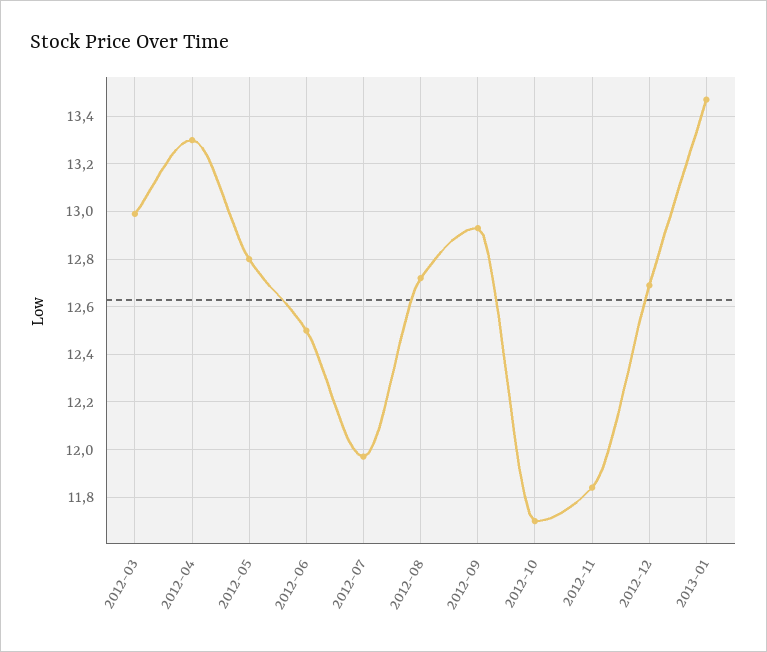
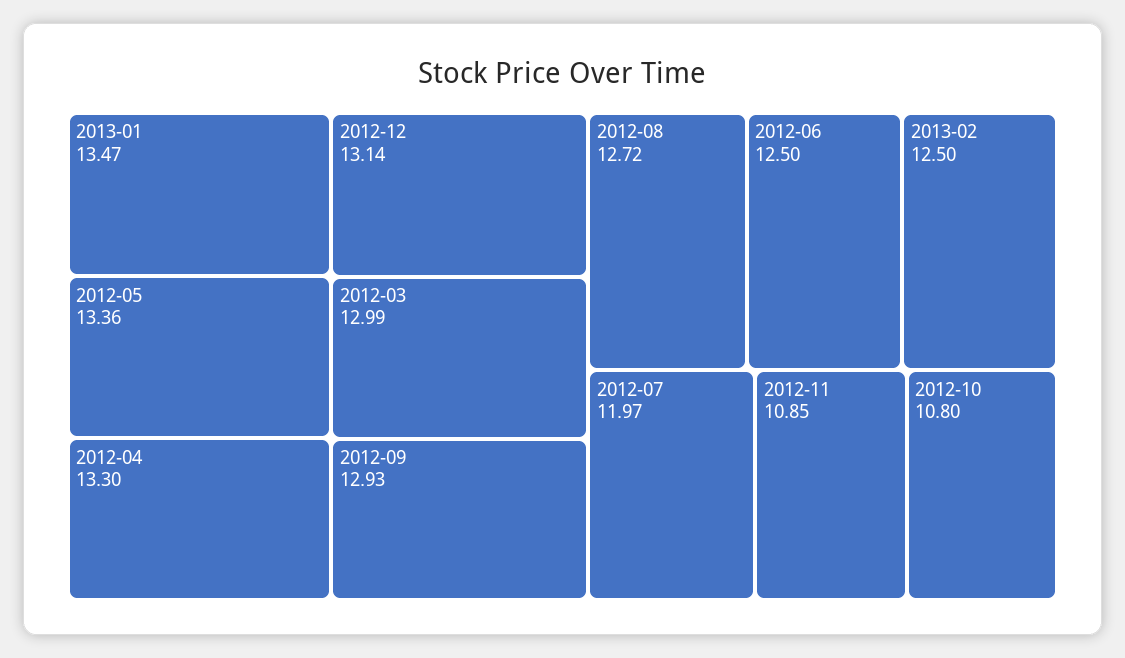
2012-05: 12.8 -> 13.36
2012-10: 11.7 -> 10.8
2012-11: 11.85 -> 10.85
2012-12: 12.7 -> 13.14
2013-02: none -> 12.5

